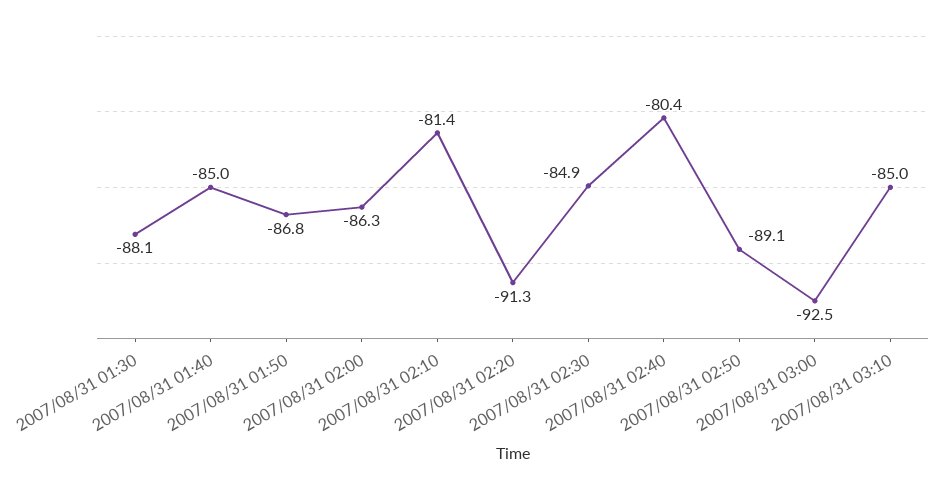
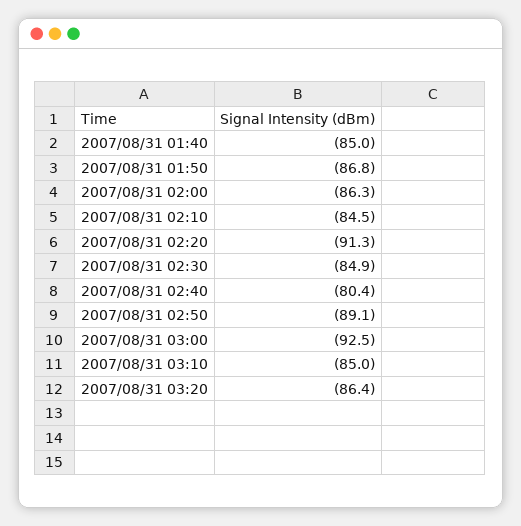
2007/08/31 01:30: -88.1 -> none
2007/08/31 02:10: -81.4 -> -84.5
2007/08/31 03:20: none -> -86.4

